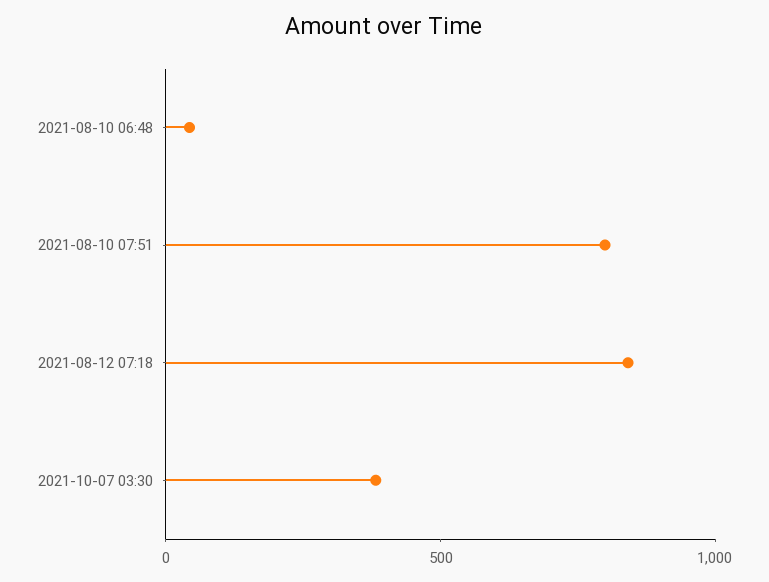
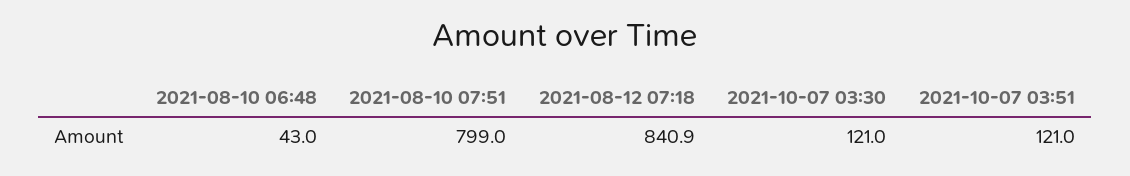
2021-10-07 03:30: 400 -> 121
2021-10-07 03:51: none -> 121

